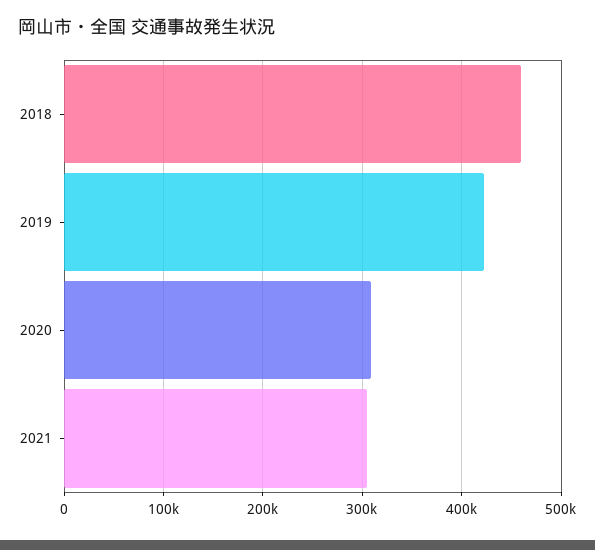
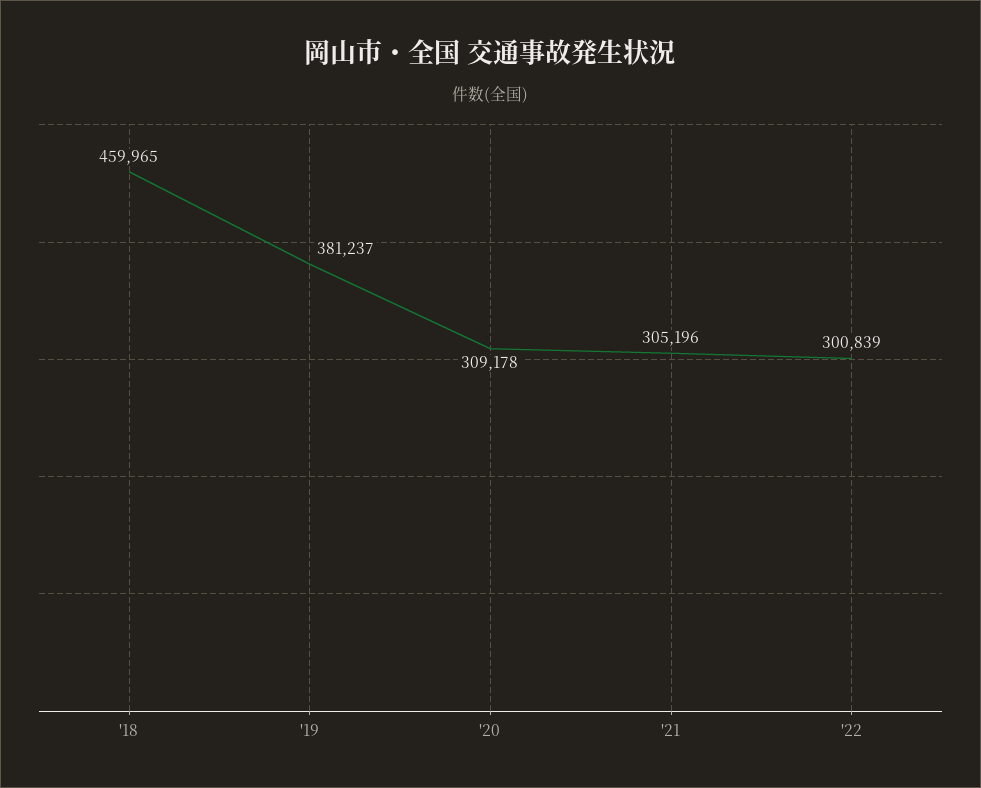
2019: 420000 -> 381237
'22: none -> 300839

